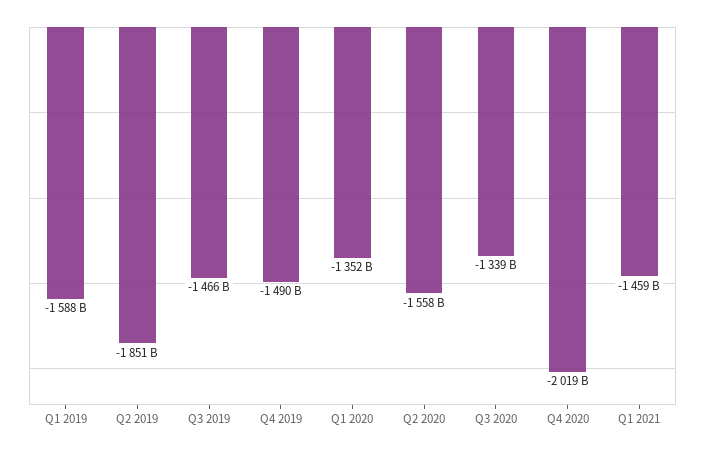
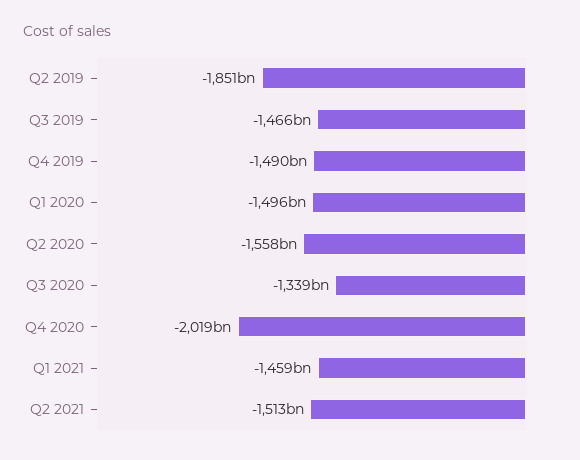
Q1 2019: -1588000000000 -> none
Q1 2020: -1352000000000 -> -1496000000000
Q2 2021: none -> -1513000000000

